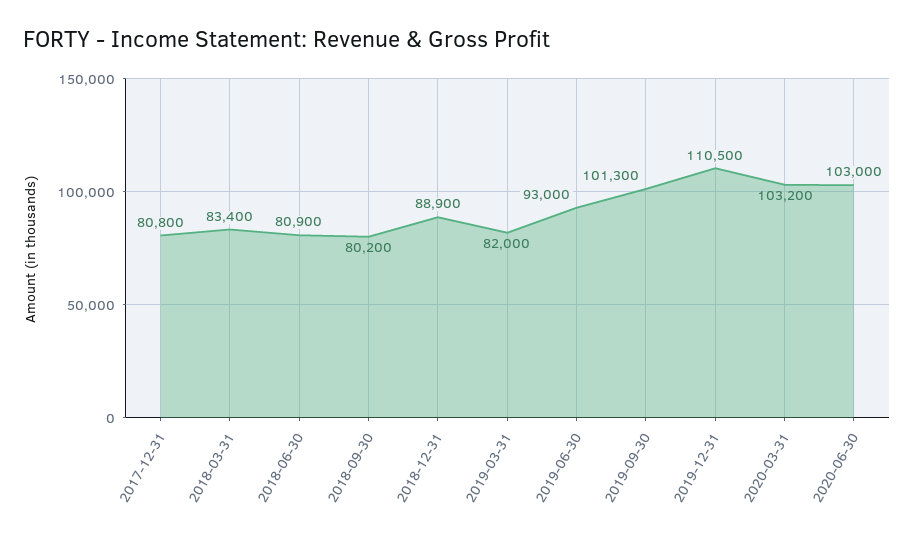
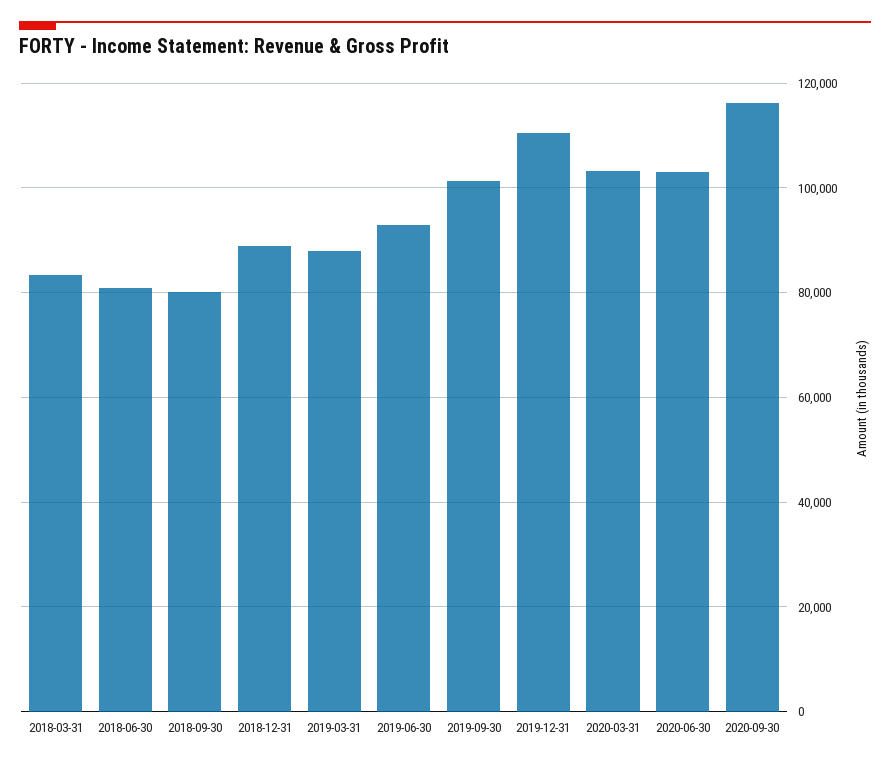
2017-12-31: 80800 -> none
2019-03-31: 82000 -> 88000
2020-09-30: none -> 116000

